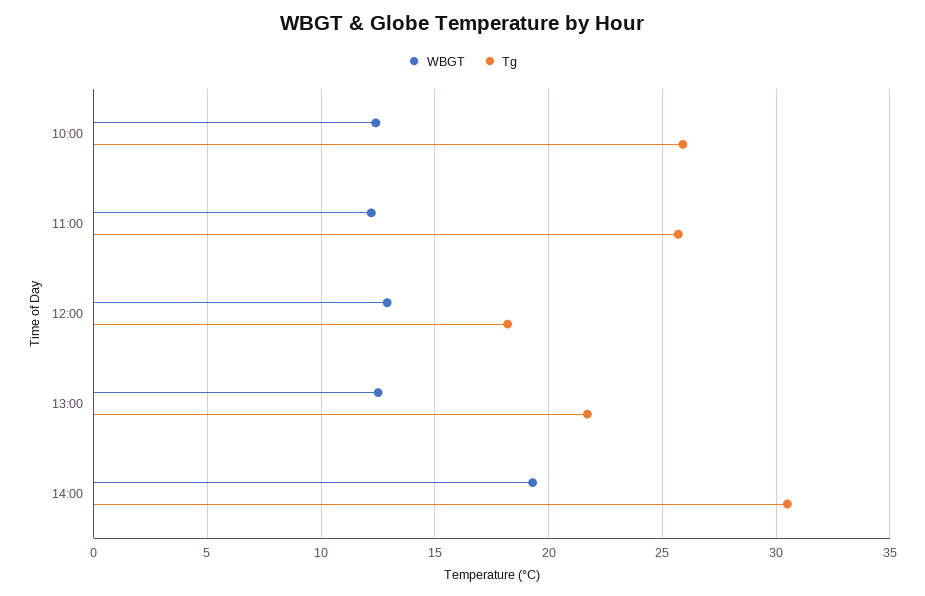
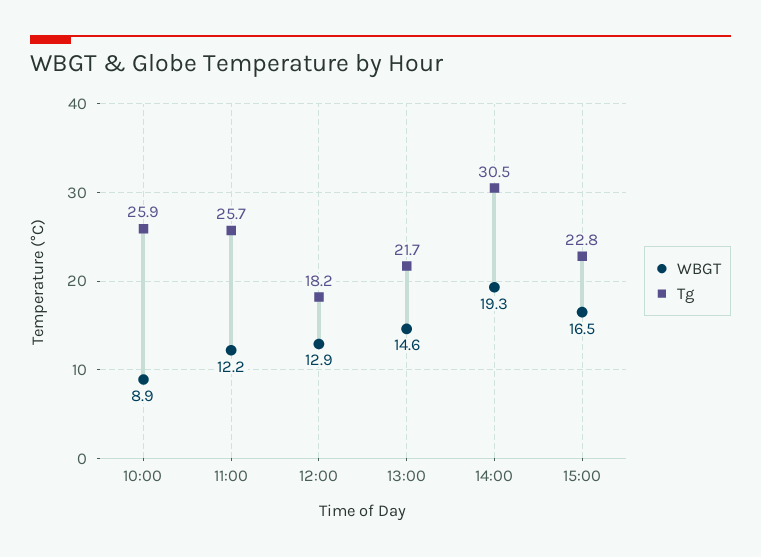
WBGT, 10:00: 12.5 -> 8.9
WBGT, 13:00: 12.5 -> 14.6
WBGT, 15:00: none -> 16.5
Tg, 15:00: none -> 22.8

